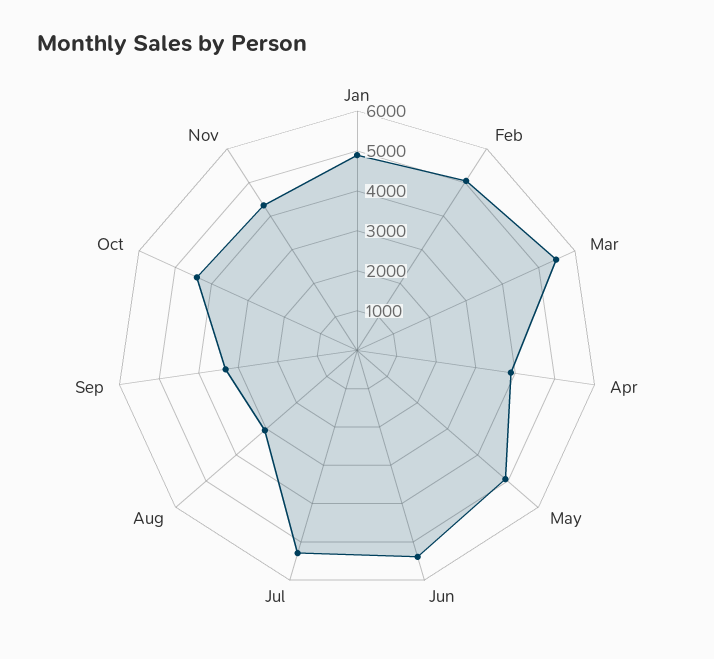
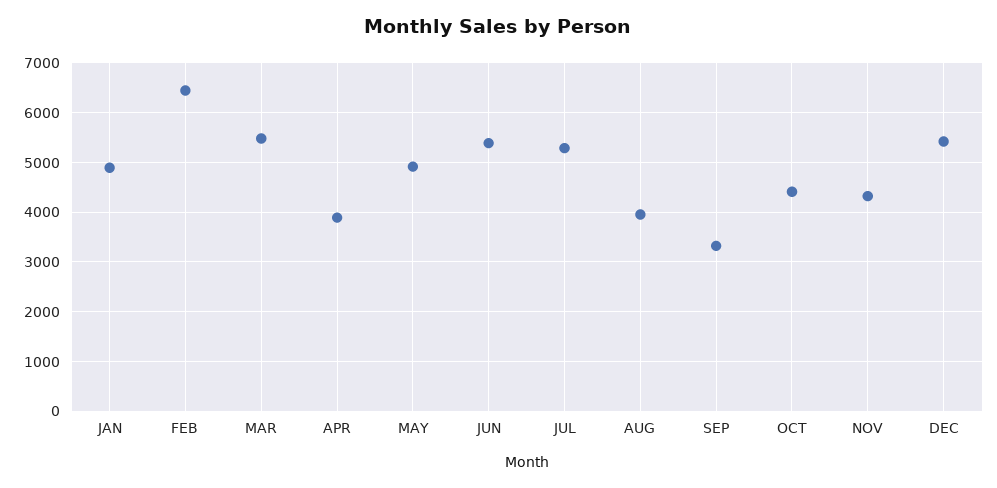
Feb: 5000 -> 6400
Aug: 3000 -> 4000
DEC: none -> 5400

